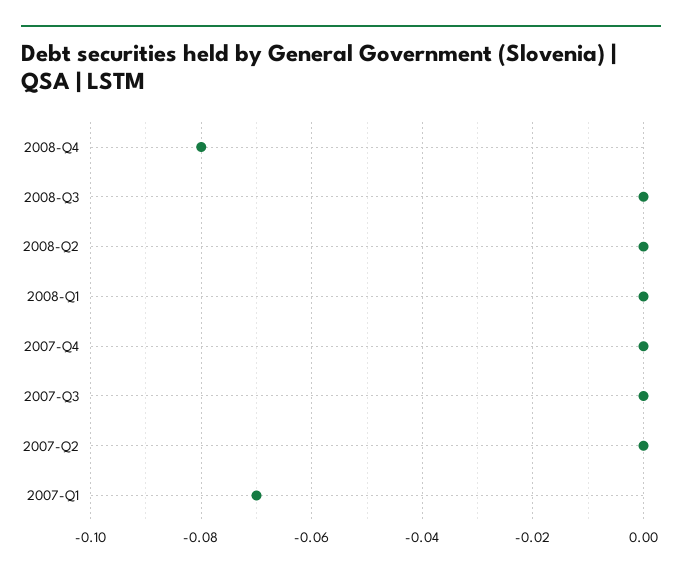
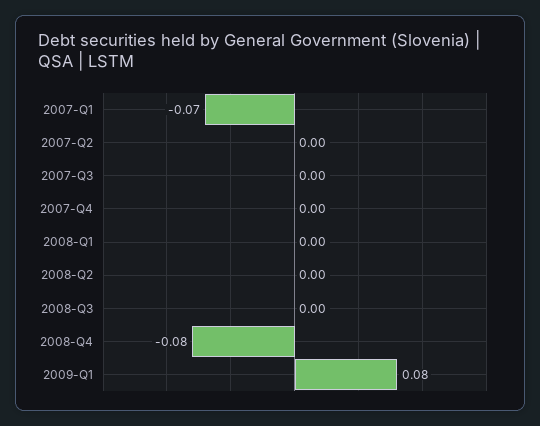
2009-Q1: none -> 0.08

